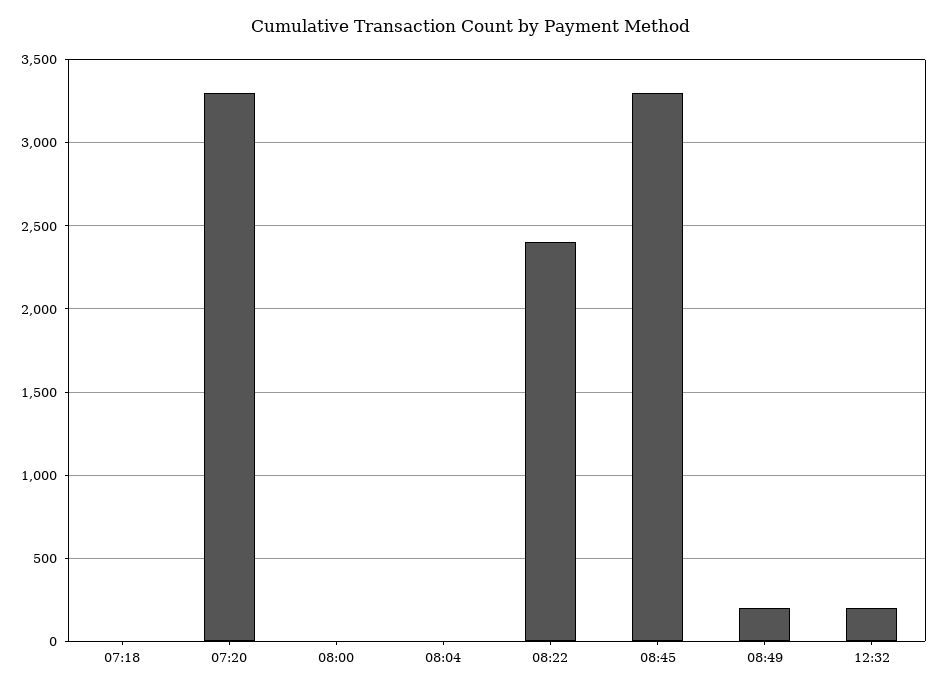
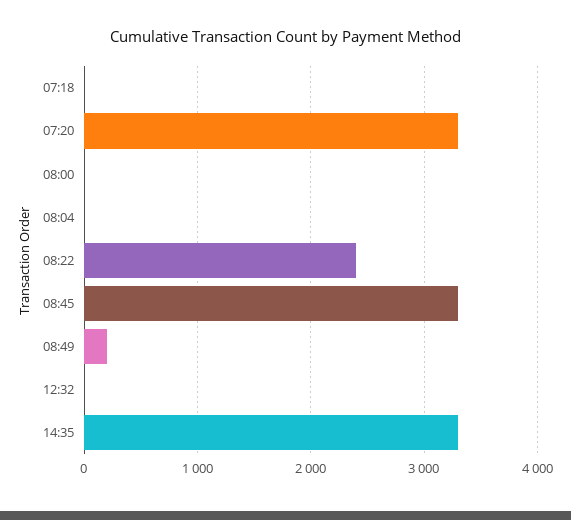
12:32: 200 -> 0
14:35: none -> 3300

